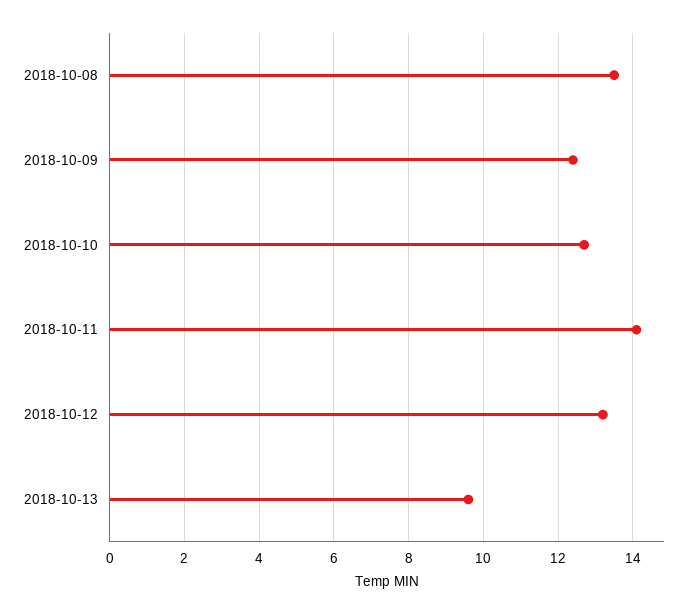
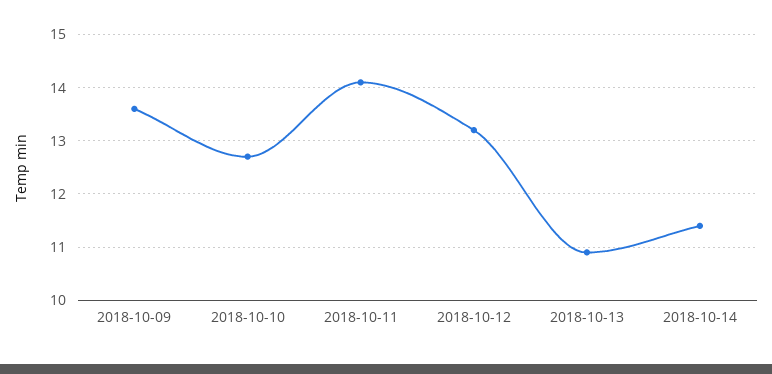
2018-10-08: 13.5 -> none
2018-10-09: 12.5 -> 13.5
2018-10-13: 9.5 -> 11
2018-10-14: none -> 11.5

